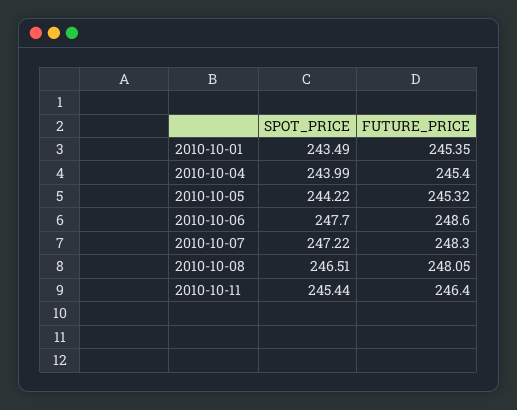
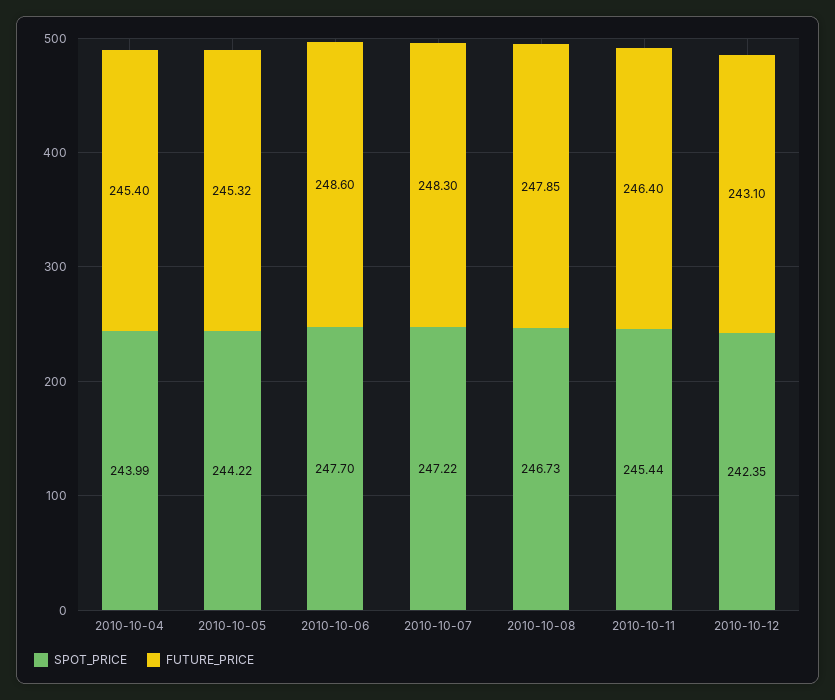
SPOT_PRICE, 2010-10-01: 243.49 -> none
FUTURE_PRICE, 2010-10-01: 245.35 -> none
SPOT_PRICE, 2010-10-08: 246.51 -> 246.73
FUTURE_PRICE, 2010-10-08: 248.05 -> 247.85
SPOT_PRICE, 2010-10-12: none -> 242.35
FUTURE_PRICE, 2010-10-12: none -> 243.1

